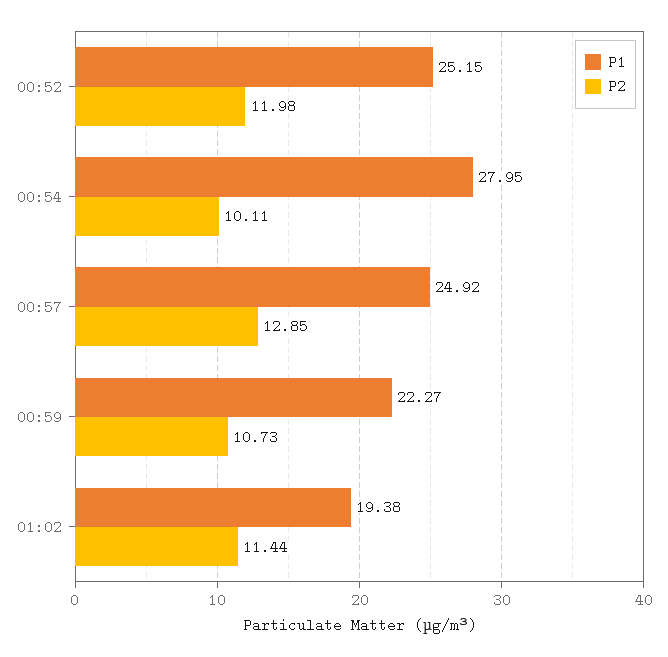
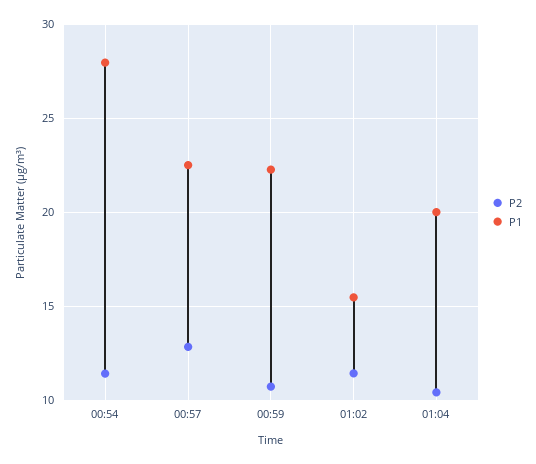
P1, 00:52: 25.15 -> none
P2, 00:52: 11.98 -> none
P2, 00:54: 10.11 -> 11.5
P1, 00:57: 24.92 -> 22.5
P1, 01:02: 19.38 -> 15.5
P2, 01:04: none -> 10.5
P1, 01:04: none -> 20

